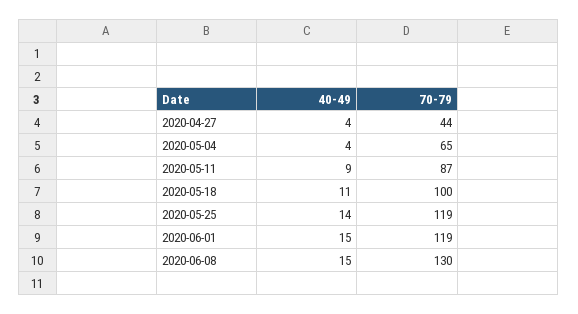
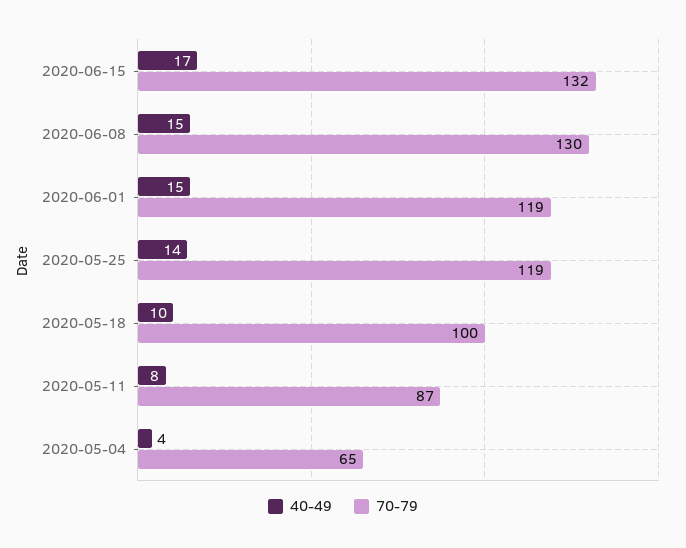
40-49, 2020-04-27: 4 -> none
70-79, 2020-04-27: 44 -> none
40-49, 2020-05-11: 9 -> 8
40-49, 2020-05-18: 11 -> 10
40-49, 2020-06-15: none -> 17
70-79, 2020-06-15: none -> 132

